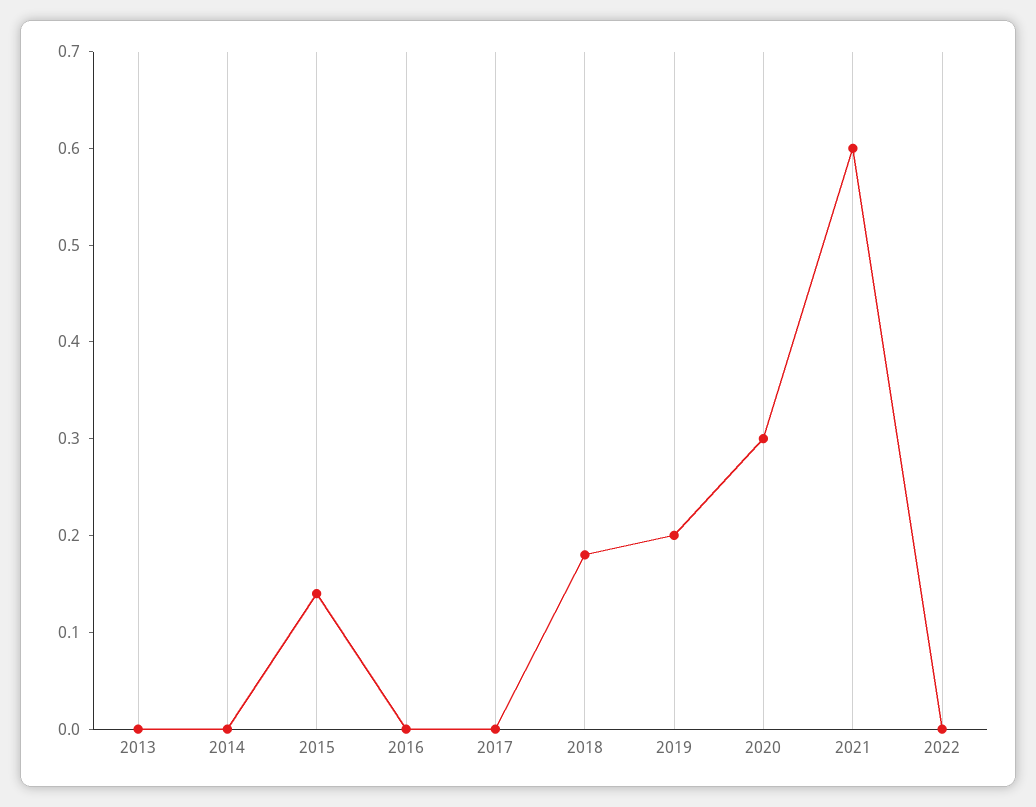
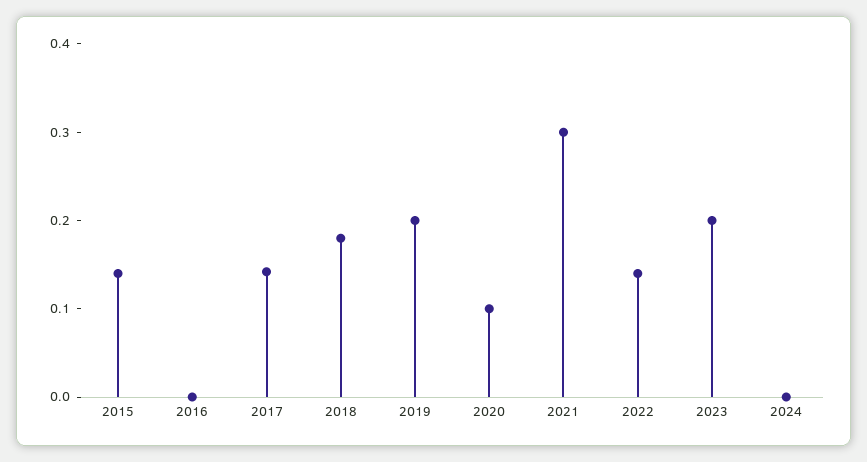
2013: 0 -> none
2014: 0 -> none
2017: 0 -> 0.14
2020: 0.3 -> 0.1
2021: 0.6 -> 0.3
2022: 0 -> 0.14
2023: none -> 0.2
2024: none -> 0

